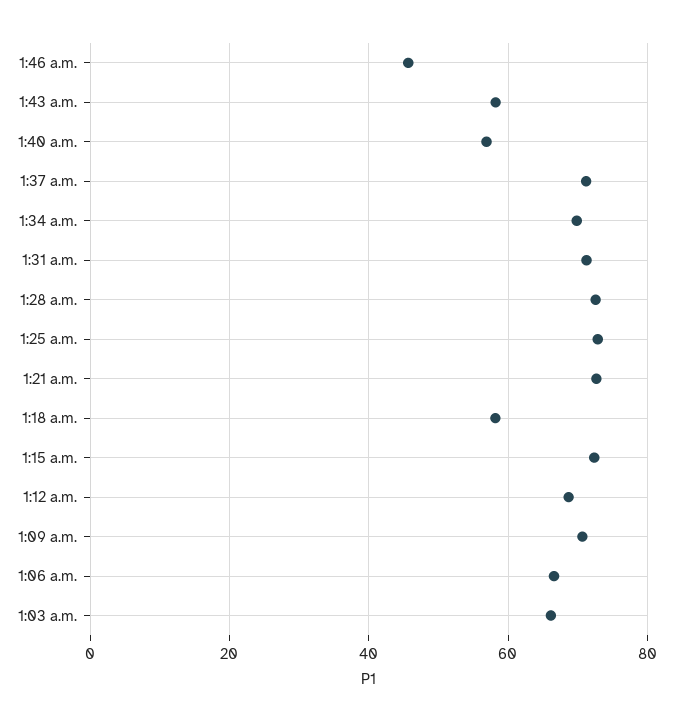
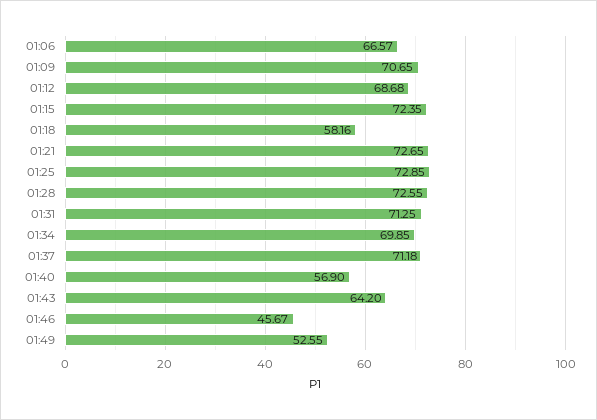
1:43 a.m.: 58 -> 64.2
1:03 a.m.: 66 -> none
01:49: none -> 52.55

